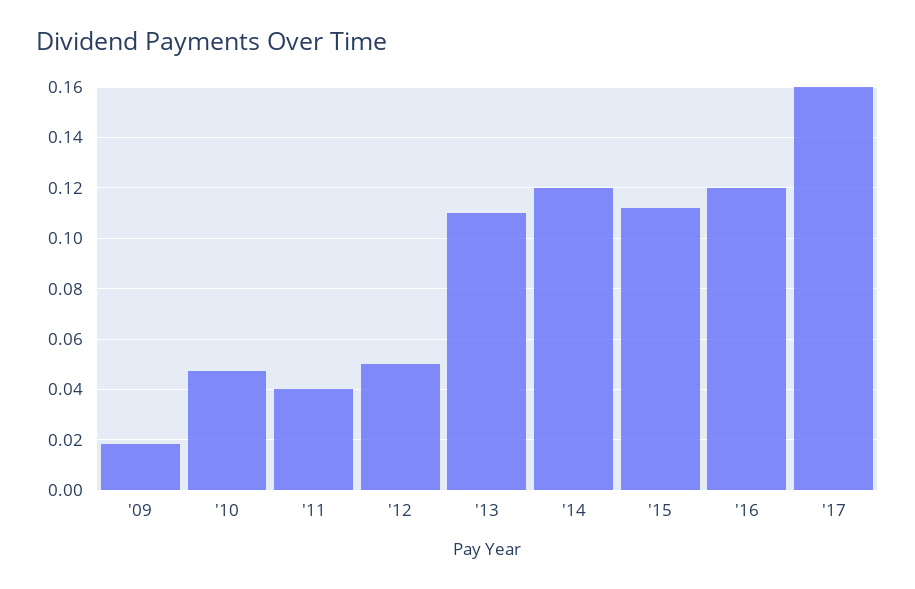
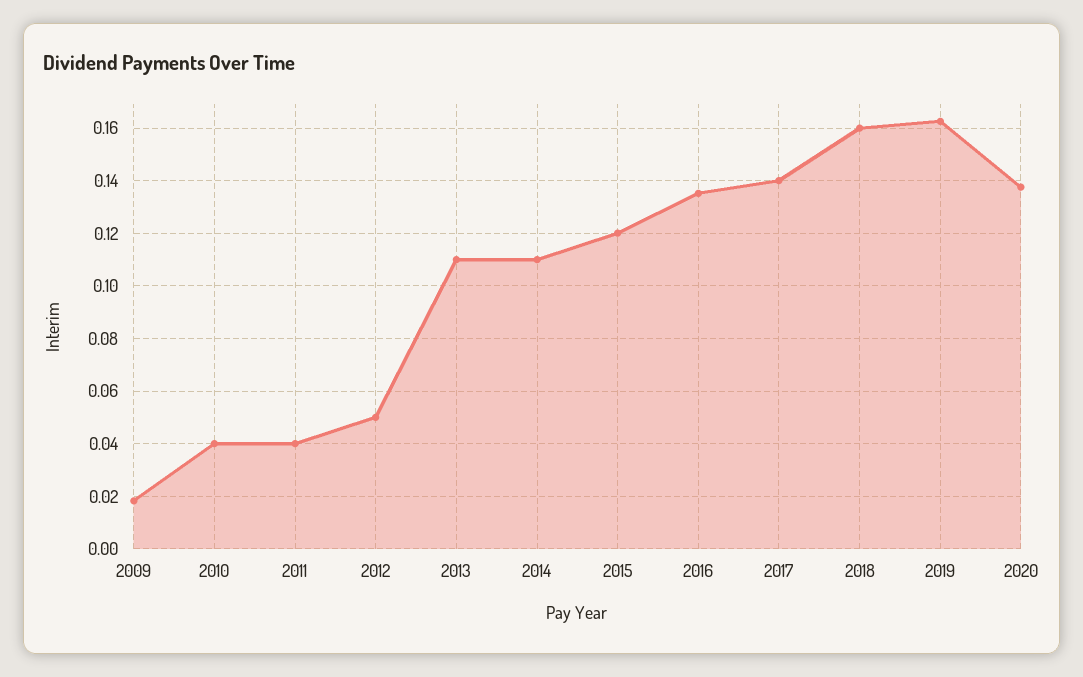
'10: 0.0475 -> 0.04
'14: 0.12 -> 0.11
'15: 0.1125 -> 0.12
'16: 0.12 -> 0.135
'17: 0.16 -> 0.14
2018: none -> 0.16
2019: none -> 0.1625
2020: none -> 0.1375

